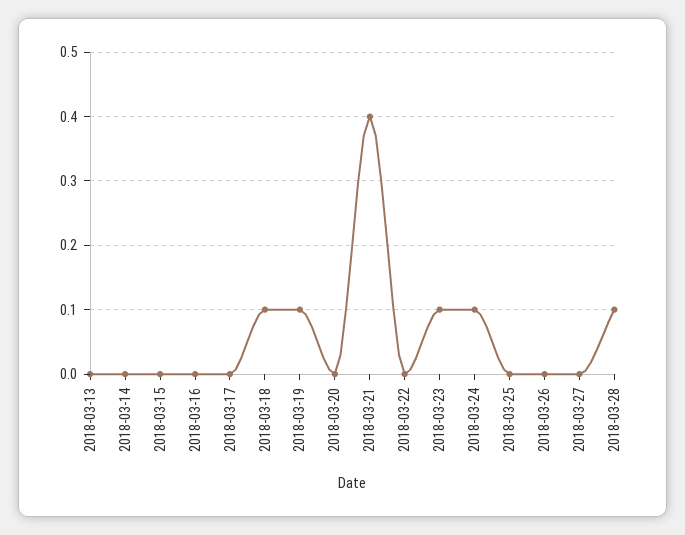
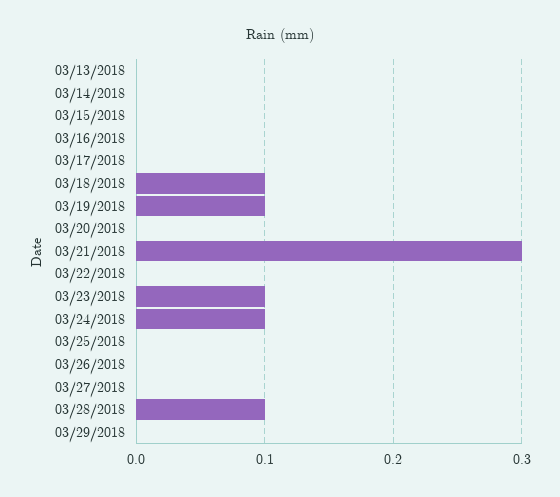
2018-03-21: 0.4 -> 0.3
03/29/2018: none -> 0

